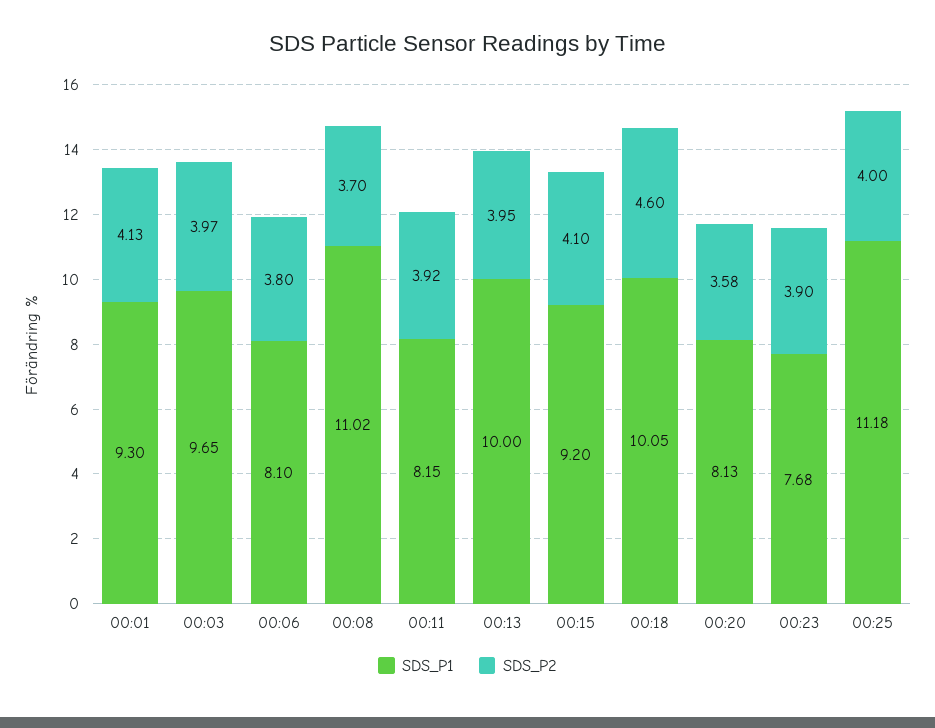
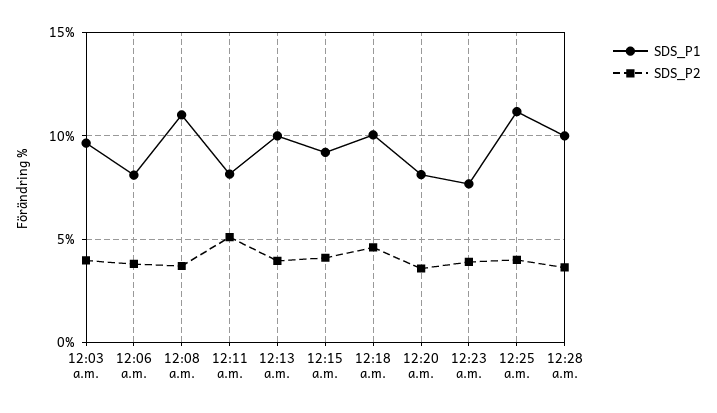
SDS_P1, 00:01: 9.3 -> none
SDS_P2, 00:01: 4.13 -> none
SDS_P2, 00:11: 3.92 -> 5
SDS_P1, 12:28 a.m.: none -> 10
SDS_P2, 12:28 a.m.: none -> 3.5

